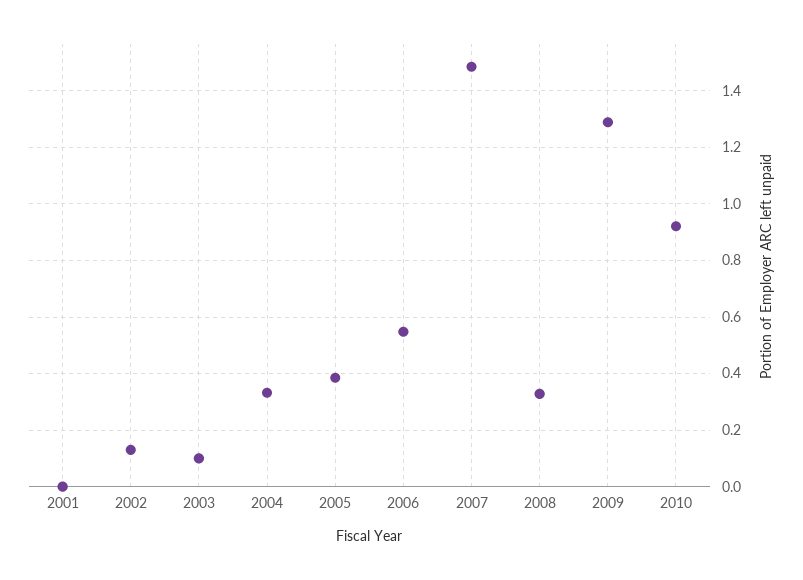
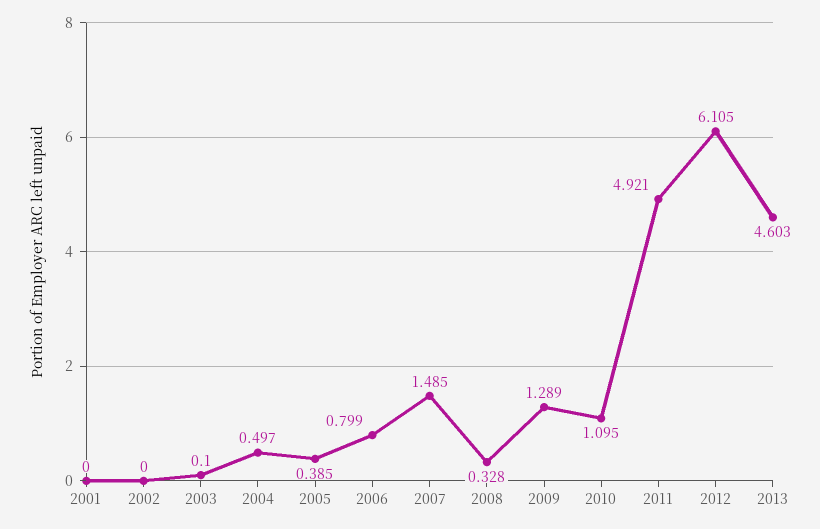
2002: 0.125 -> 0
2004: 0.325 -> 0.497
2006: 0.55 -> 0.799
2010: 0.925 -> 1.095
2011: none -> 4.921
2012: none -> 6.105
2013: none -> 4.603

